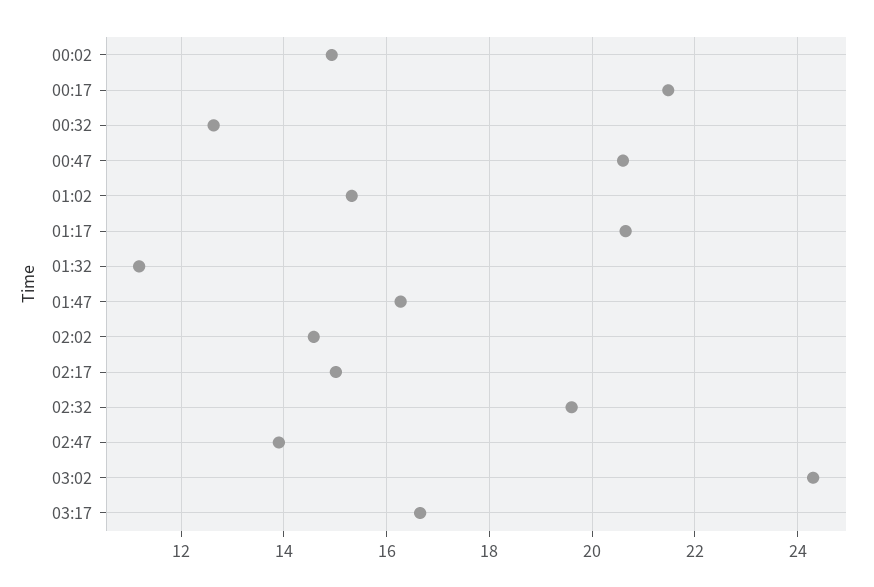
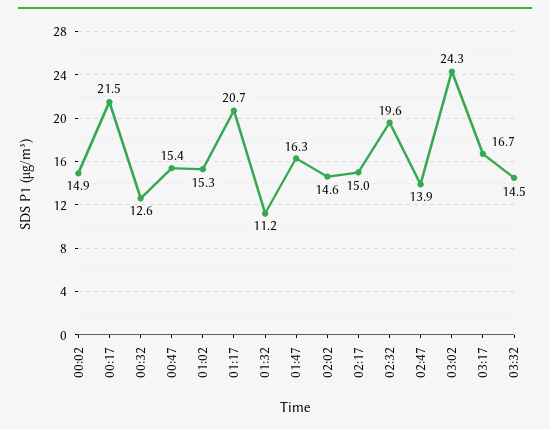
00:47: 20.6 -> 15.4
03:32: none -> 14.5

